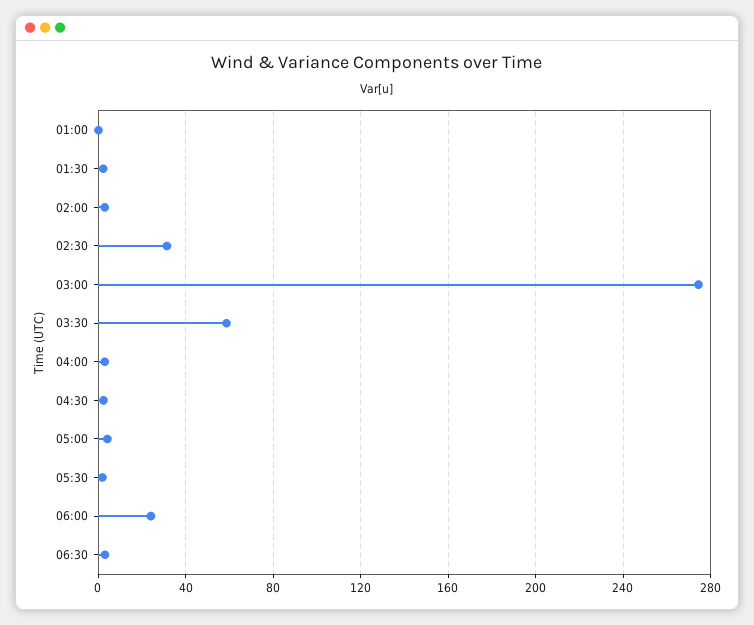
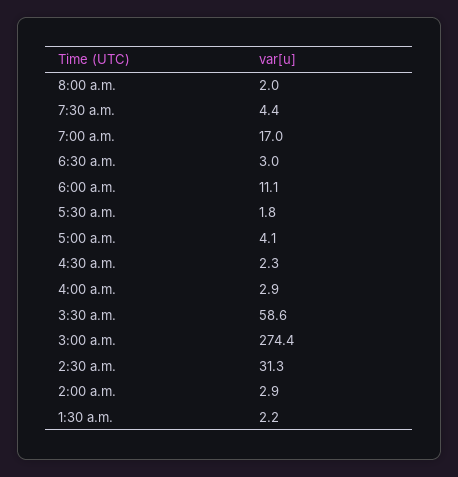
01:00: 0 -> none
06:00: 25 -> 11.1
8:00 a.m.: none -> 2
7:30 a.m.: none -> 4.4
7:00 a.m.: none -> 17

